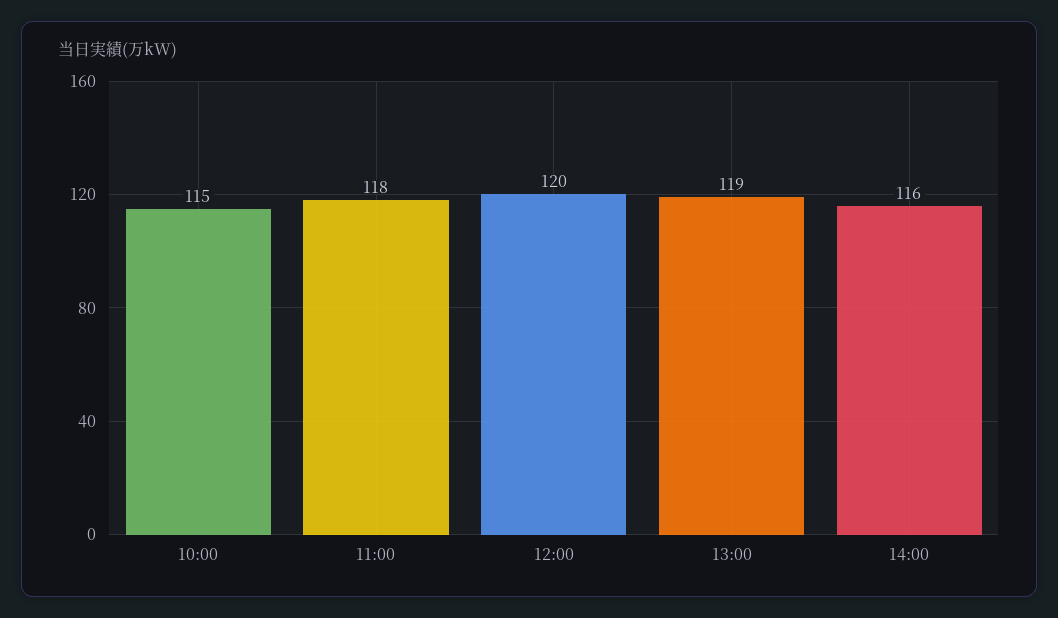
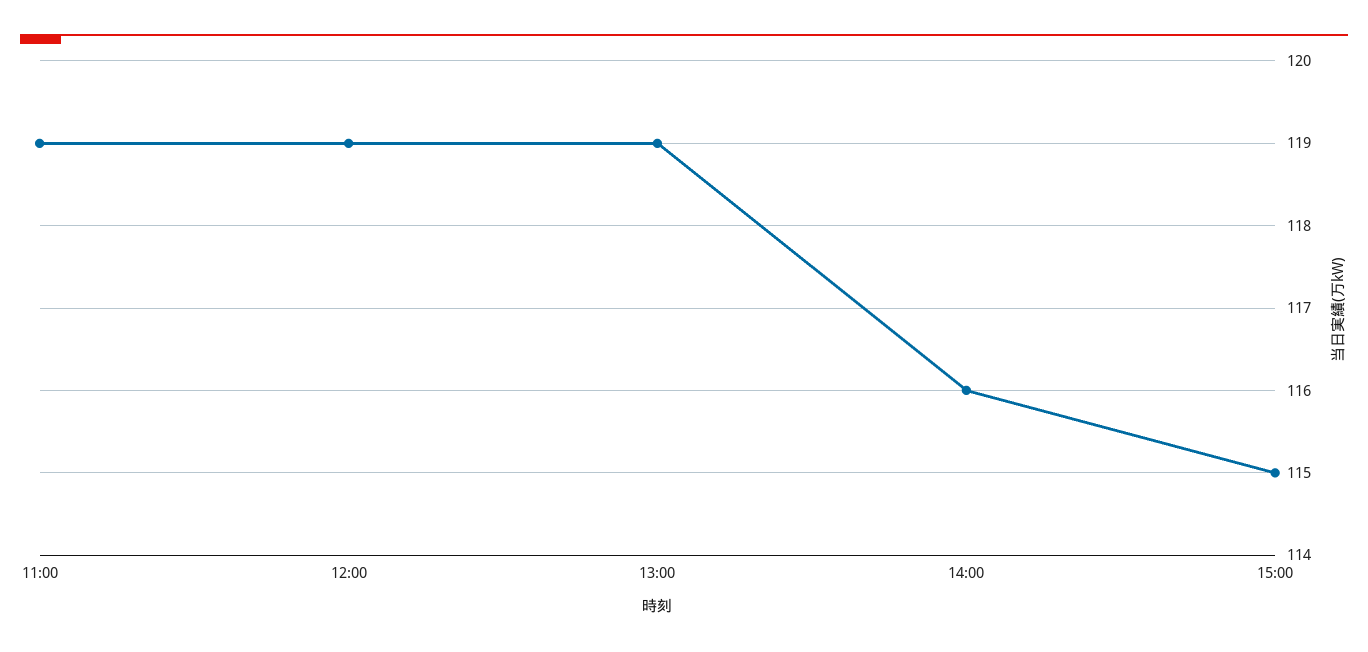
10:00: 115 -> none
11:00: 118 -> 119
12:00: 120 -> 119
15:00: none -> 115

